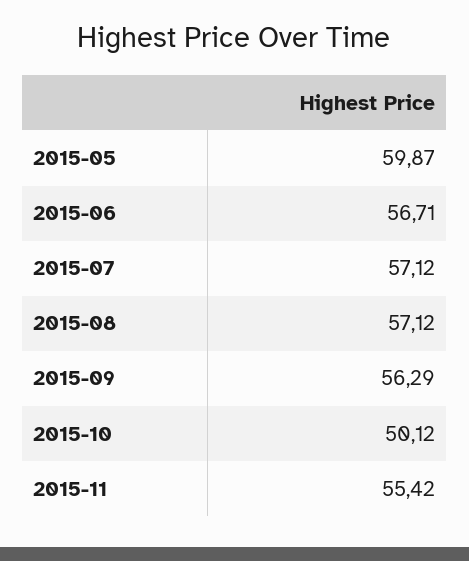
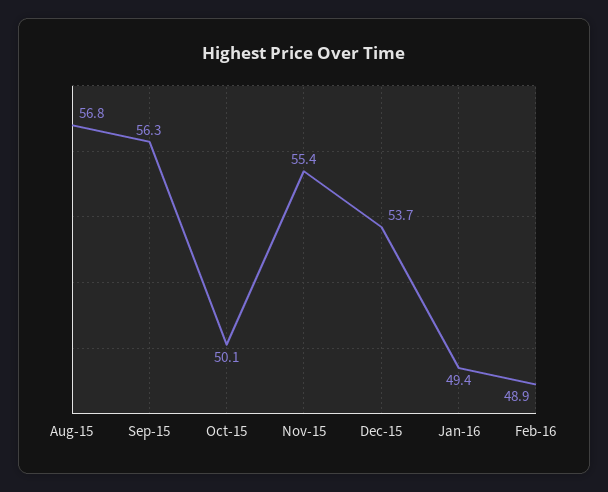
2015-05: 59.87 -> none
2015-06: 56.71 -> none
2015-07: 57.12 -> none
2015-08: 57.12 -> 56.8
Dec-15: none -> 53.7
Jan-16: none -> 49.4
Feb-16: none -> 48.9

